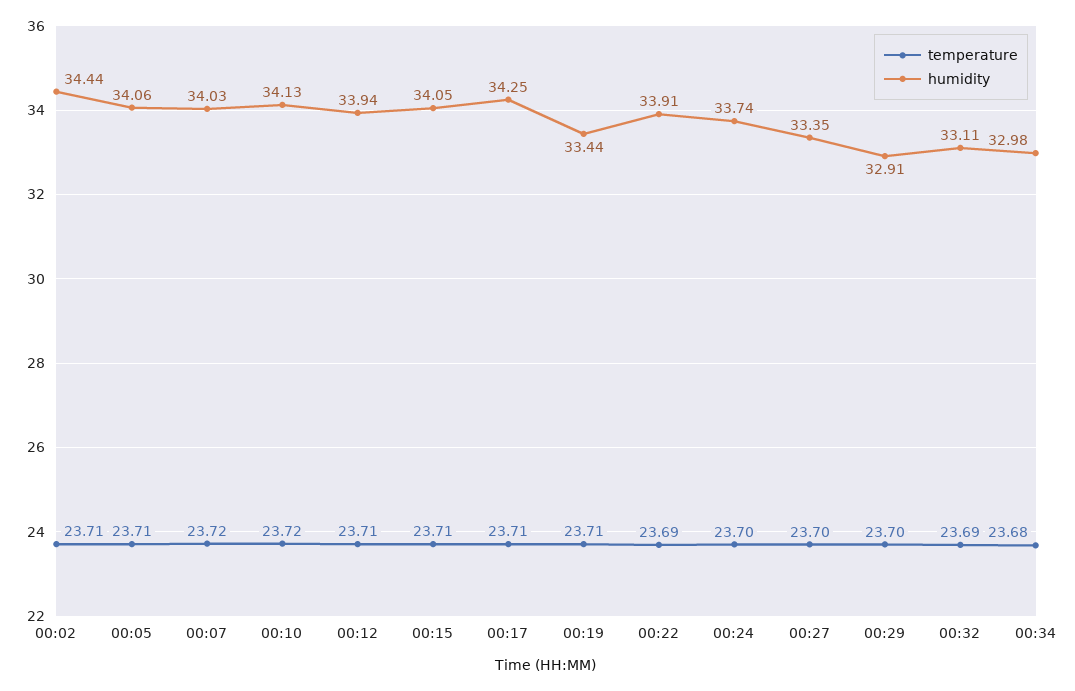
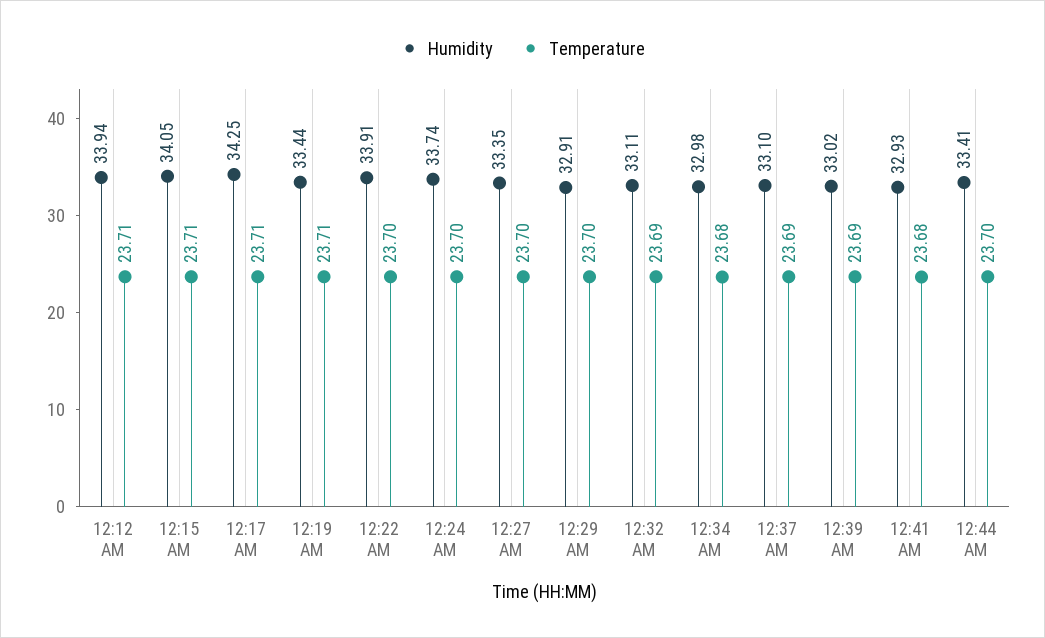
temperature, 00:02: 23.71 -> none
humidity, 00:02: 34.44 -> none
temperature, 00:05: 23.71 -> none
humidity, 00:05: 34.06 -> none
temperature, 00:07: 23.72 -> none
humidity, 00:07: 34.03 -> none
temperature, 00:10: 23.72 -> none
humidity, 00:10: 34.13 -> none
temperature, 00:22: 23.69 -> 23.7
humidity, 12:37 AM: none -> 33.1
temperature, 12:37 AM: none -> 23.69
humidity, 12:39 AM: none -> 33.02
temperature, 12:39 AM: none -> 23.69
humidity, 12:41 AM: none -> 32.93
temperature, 12:41 AM: none -> 23.68
humidity, 12:44 AM: none -> 33.41
temperature, 12:44 AM: none -> 23.7

